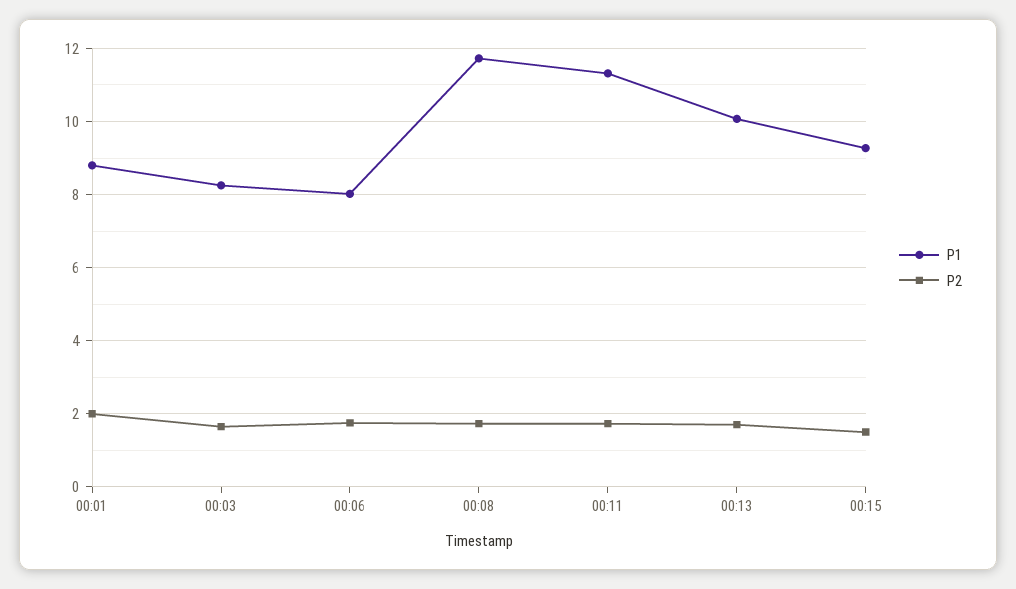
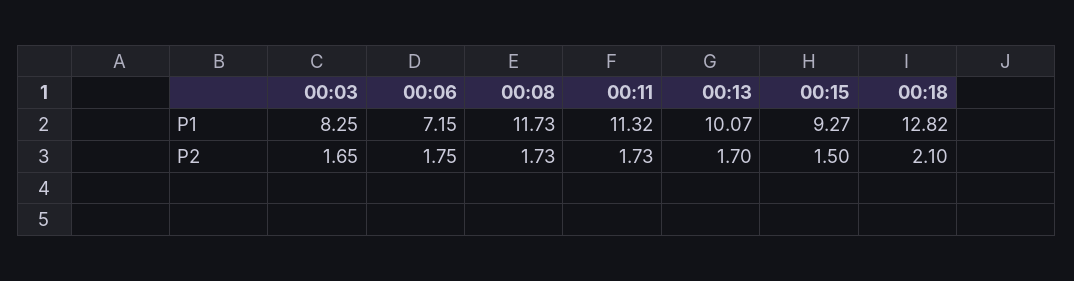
P1, 00:01: 8.8 -> none
P2, 00:01: 2 -> none
P1, 00:06: 8 -> 7.15
P1, 00:18: none -> 12.82
P2, 00:18: none -> 2.1

